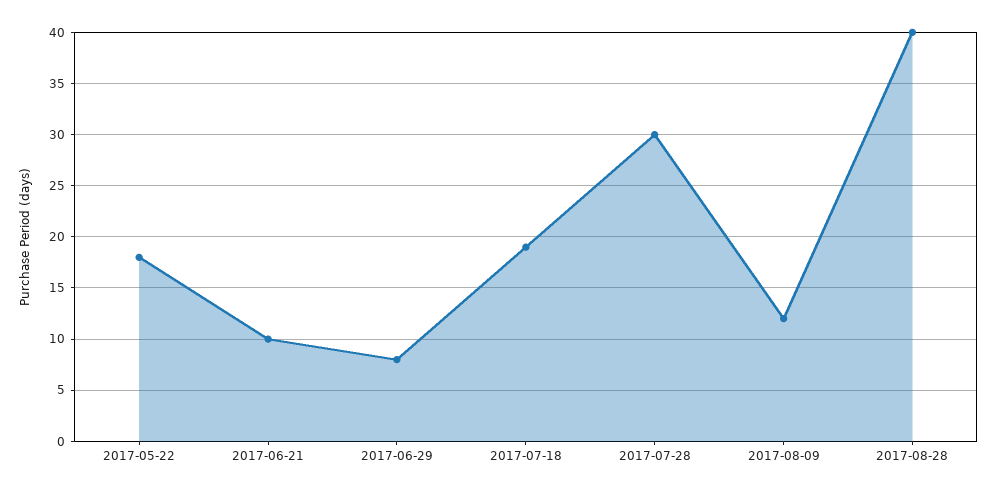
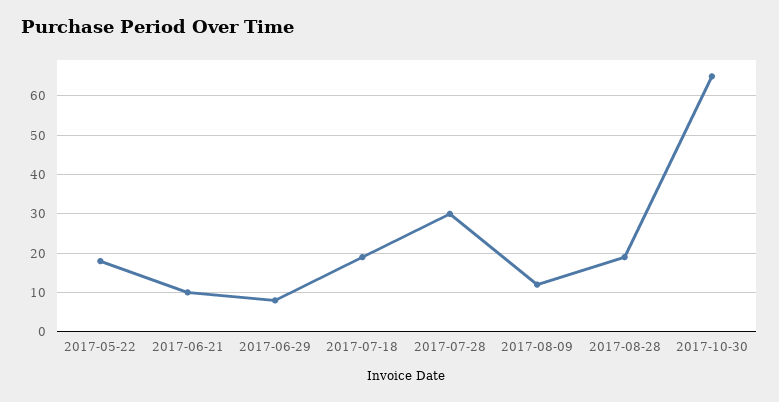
2017-08-28: 40 -> 20
2017-10-30: none -> 65

